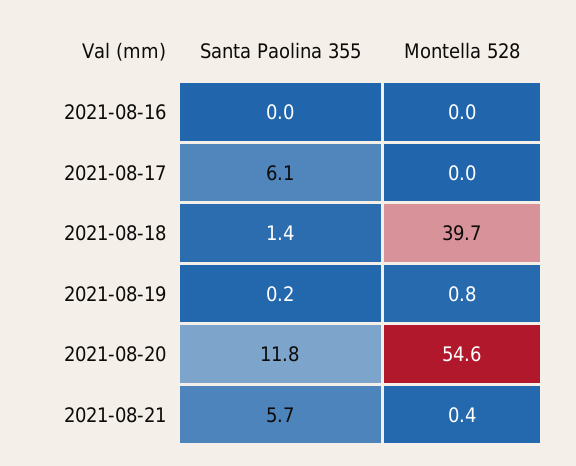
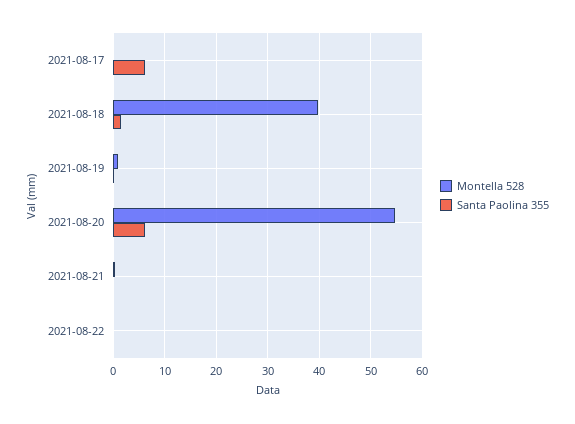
Santa Paolina 355, 2021-08-16: 0 -> none
Montella 528, 2021-08-16: 0 -> none
Santa Paolina 355, 2021-08-20: 11.8 -> 6
Santa Paolina 355, 2021-08-21: 5.7 -> 0
Montella 528, 2021-08-22: none -> 0
Santa Paolina 355, 2021-08-22: none -> 0

